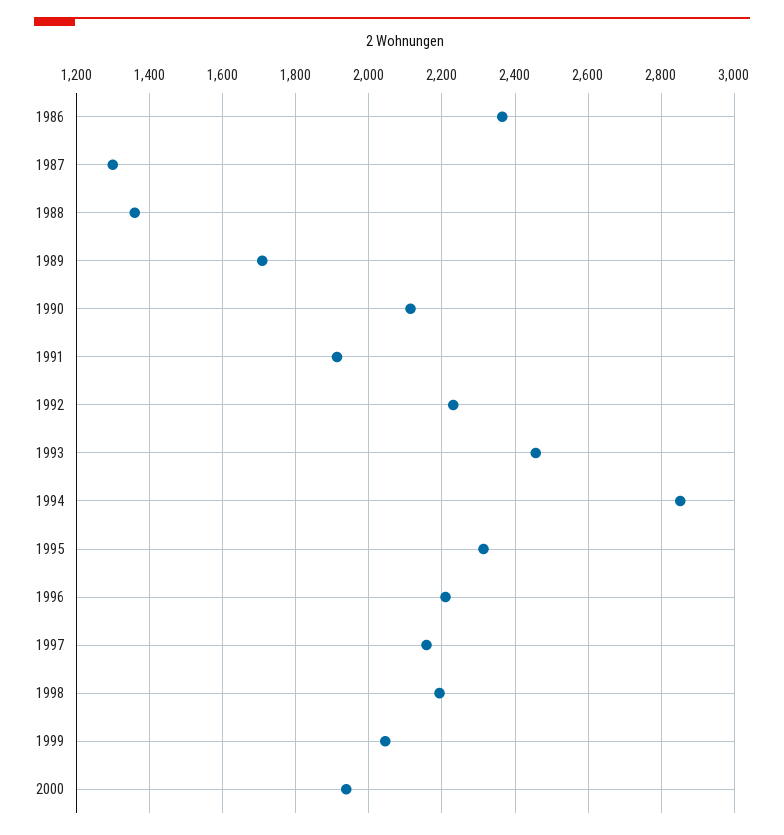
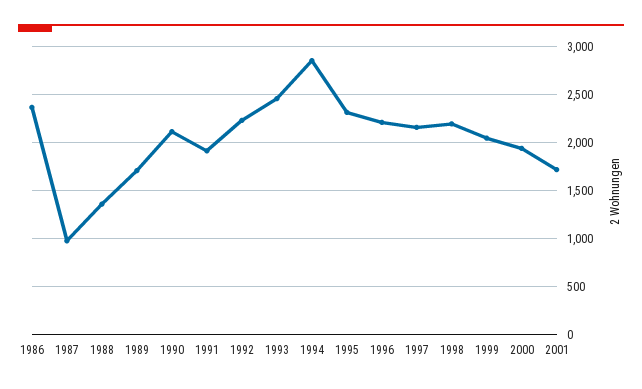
1987: 1300 -> 1000
2001: none -> 1700

